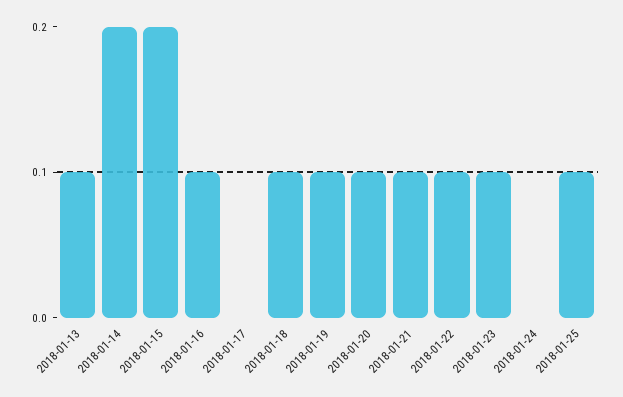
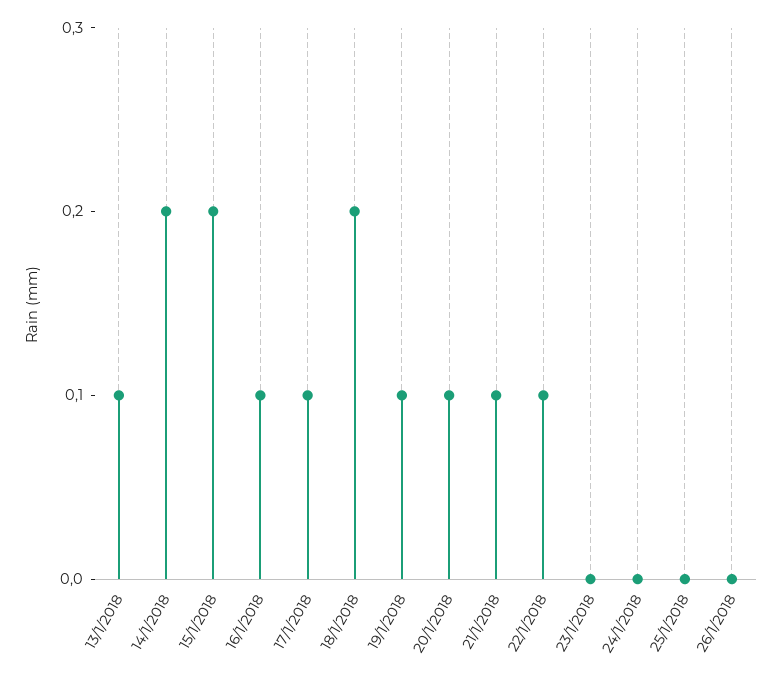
2018-01-17: 0 -> 0.1
2018-01-18: 0.1 -> 0.2
2018-01-23: 0.1 -> 0
2018-01-25: 0.1 -> 0
26/1/2018: none -> 0

